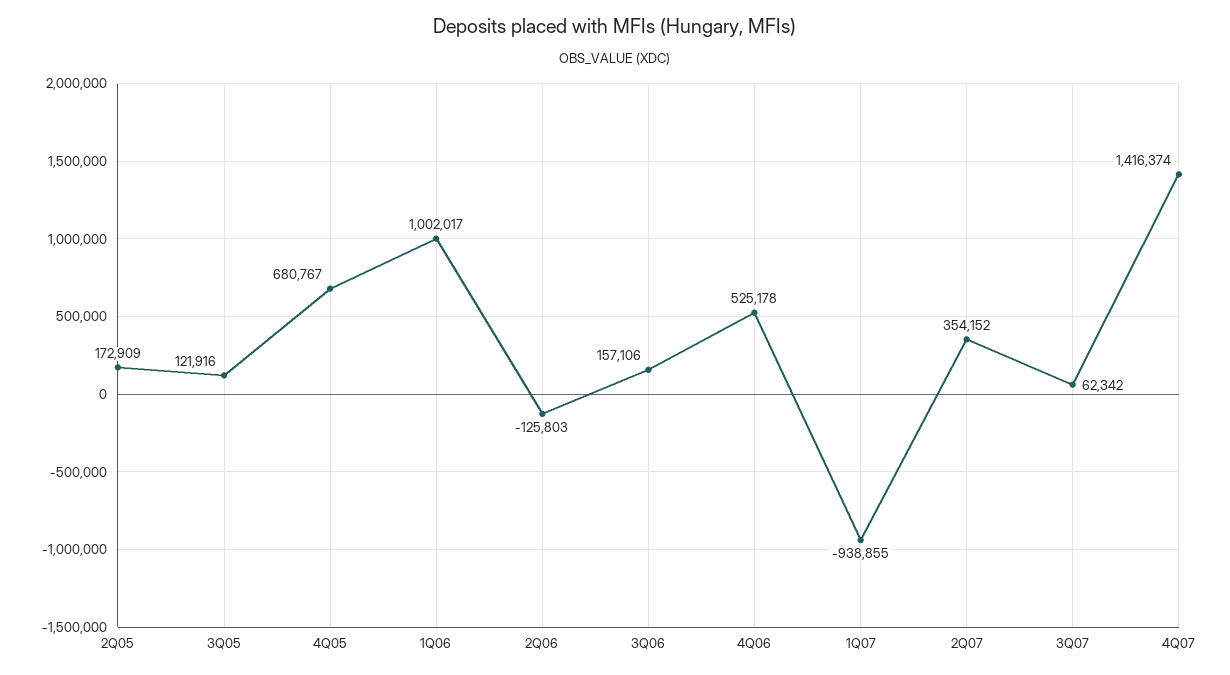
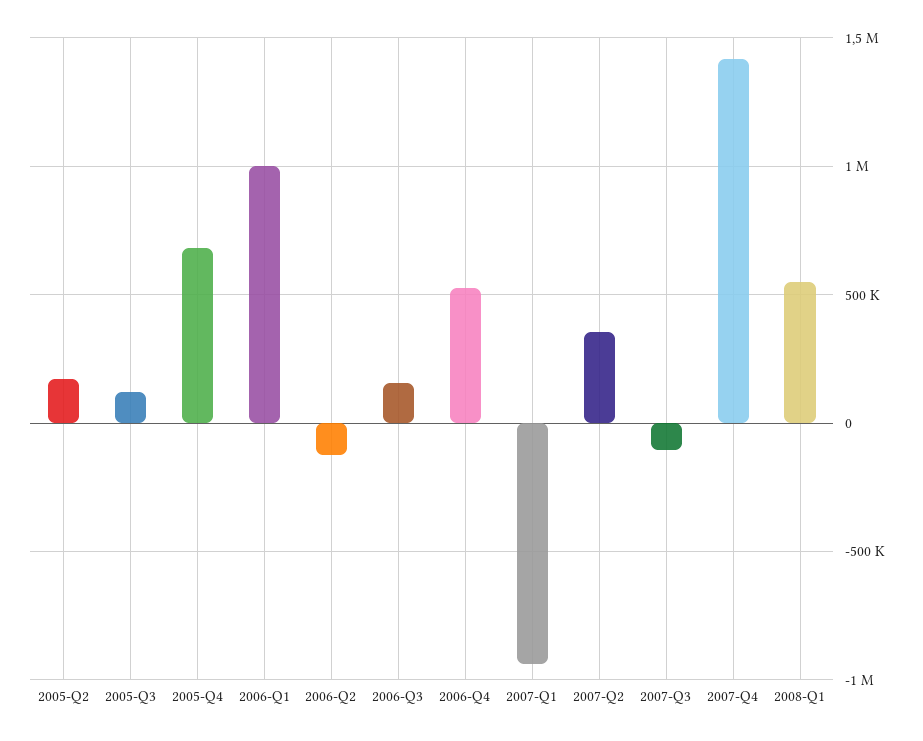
3Q07: 62342 -> -100000
2008-Q1: none -> 550000

